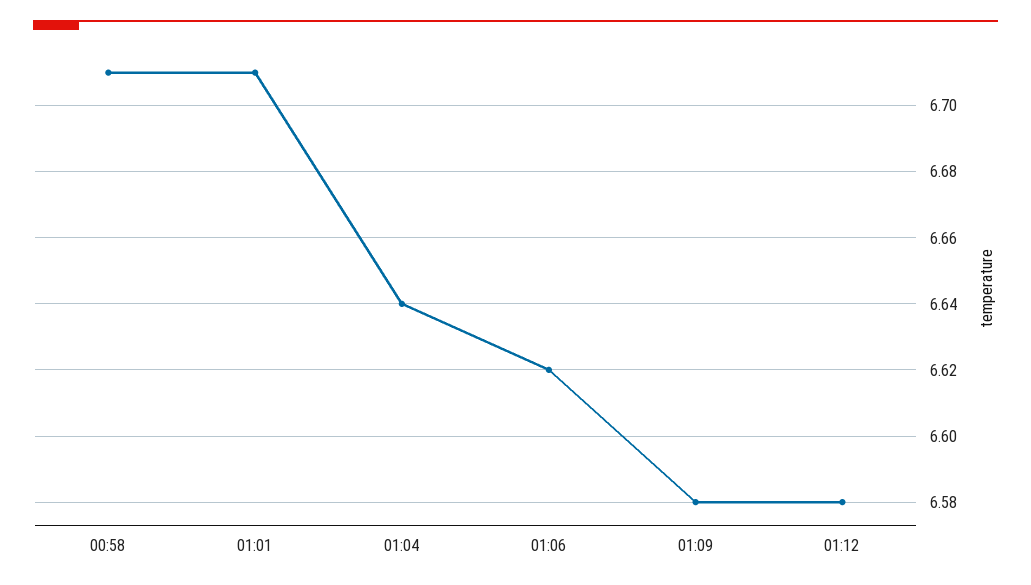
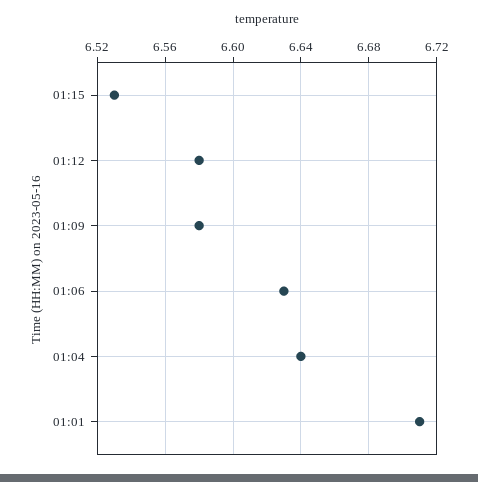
00:58: 6.71 -> none
01:06: 6.62 -> 6.63
01:15: none -> 6.53

